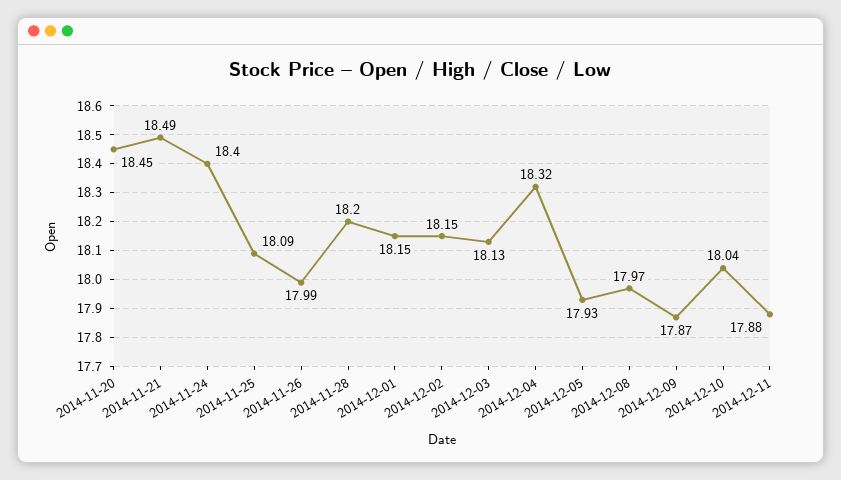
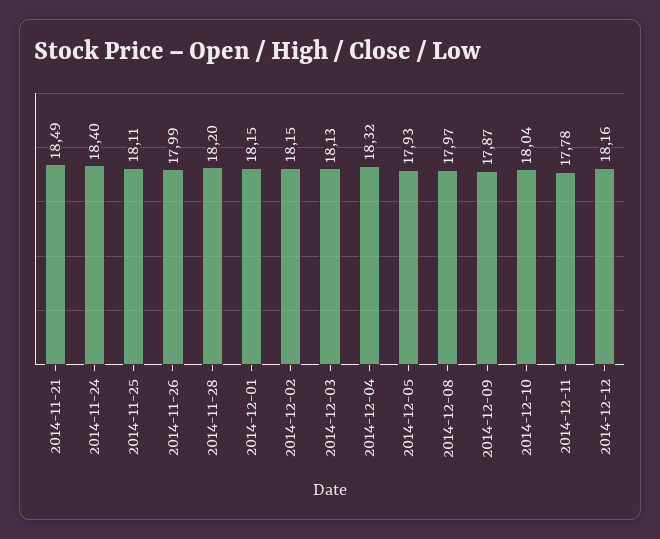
2014-11-20: 18.45 -> none
2014-11-25: 18.09 -> 18.11
2014-12-11: 17.88 -> 17.78
2014-12-12: none -> 18.16

